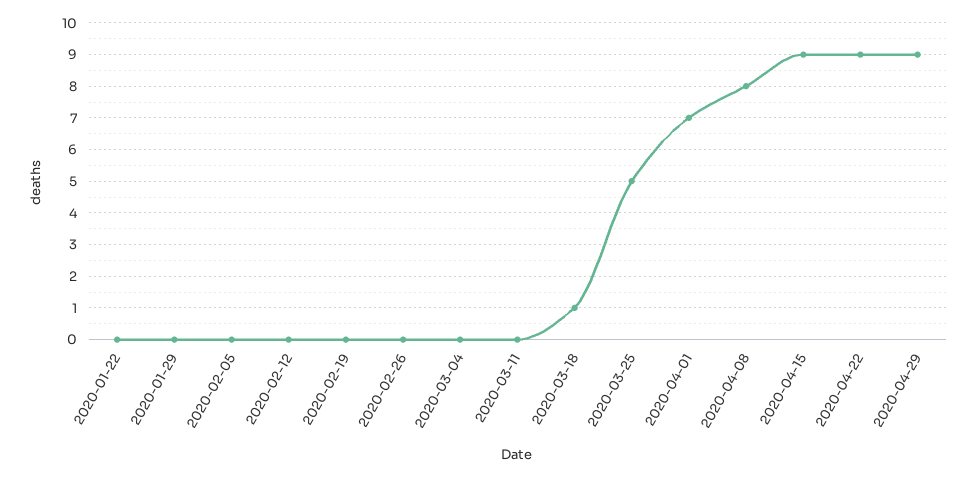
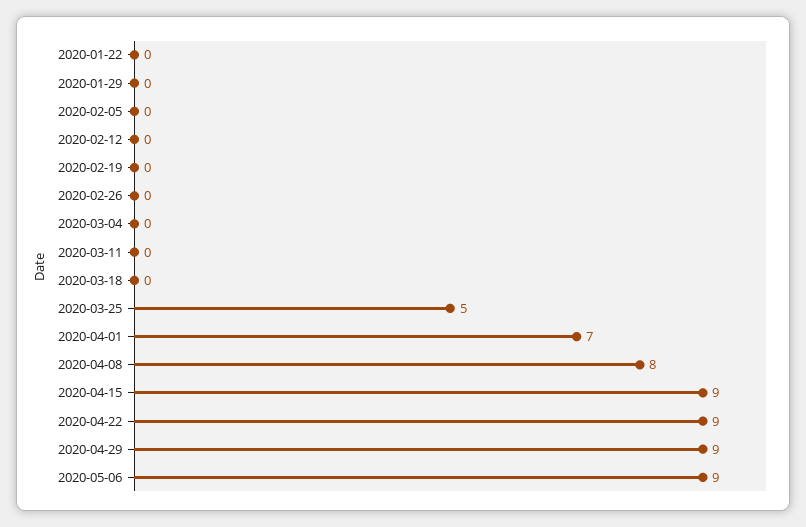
2020-03-18: 1 -> 0
2020-05-06: none -> 9

